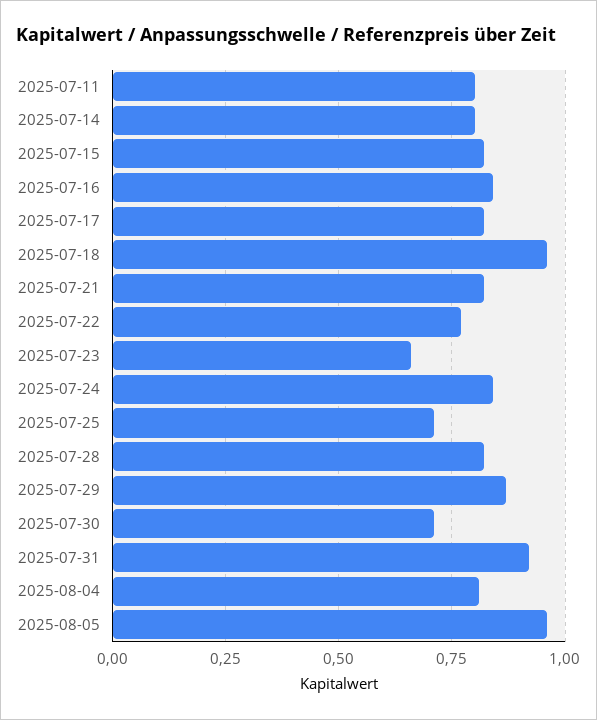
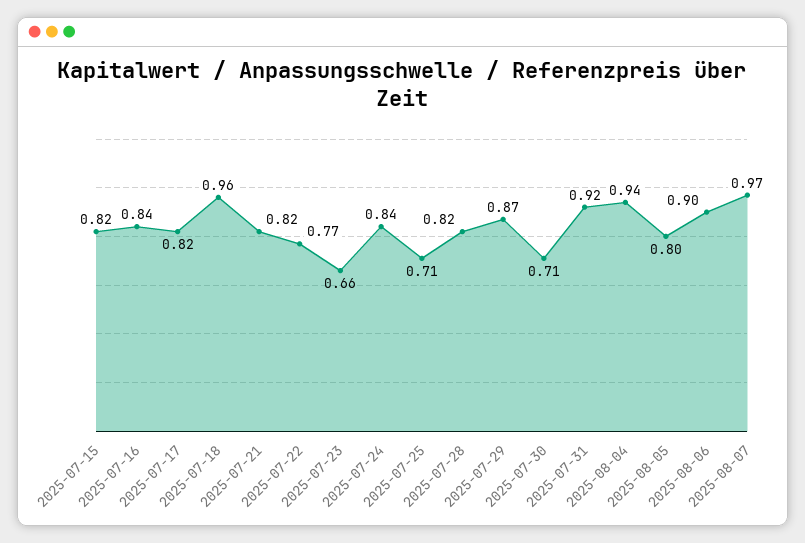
2025-07-11: 0.8 -> none
2025-07-14: 0.8 -> none
2025-08-04: 0.8 -> 0.94
2025-08-05: 0.95 -> 0.8
2025-08-06: none -> 0.9
2025-08-07: none -> 0.97

